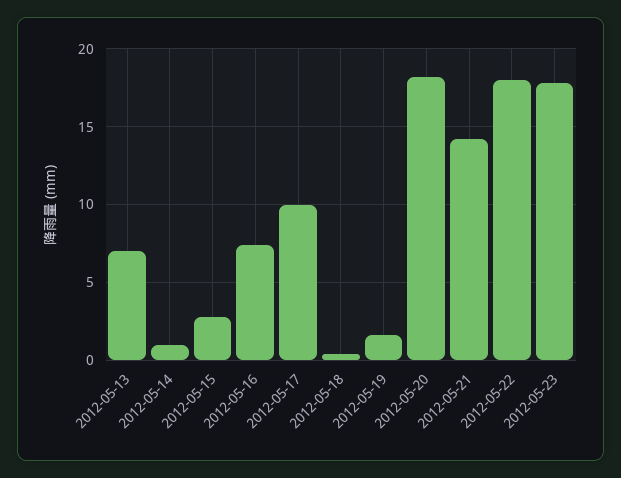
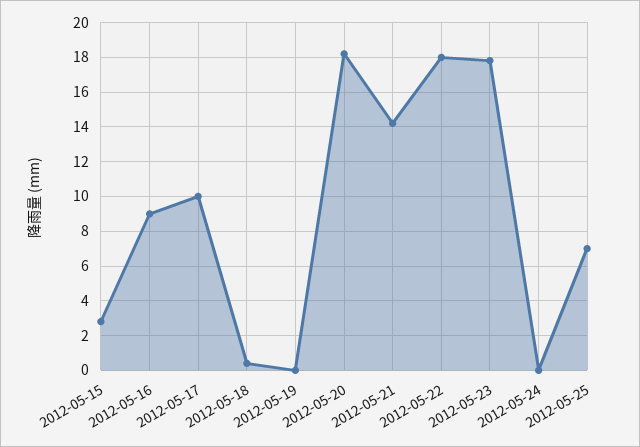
2012-05-13: 7 -> none
2012-05-14: 1 -> none
2012-05-16: 7.5 -> 9
2012-05-19: 1.5 -> 0
2012-05-24: none -> 0
2012-05-25: none -> 7

